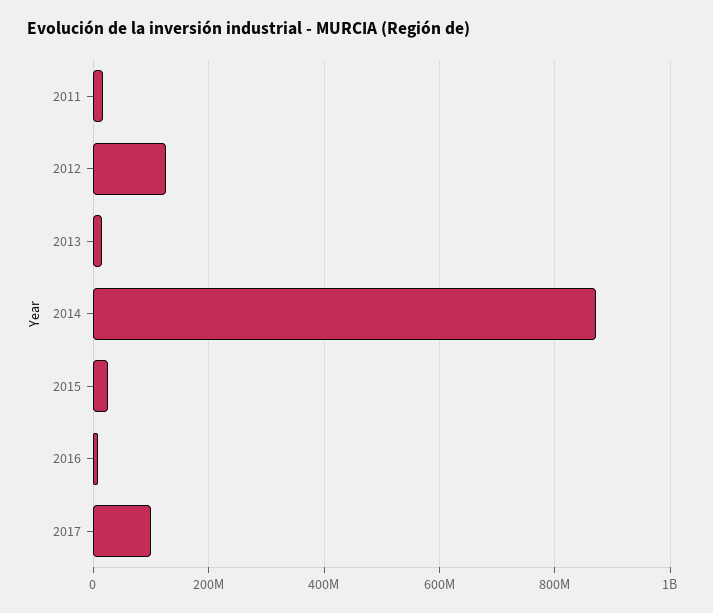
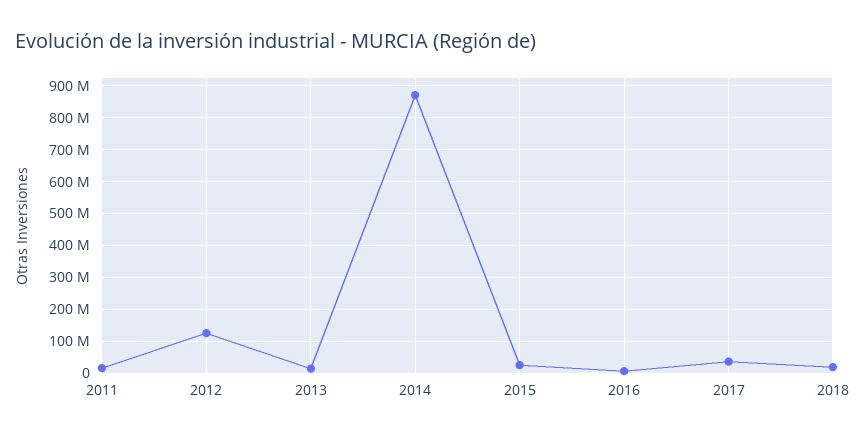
2017: 100000000 -> 40000000
2018: none -> 20000000

